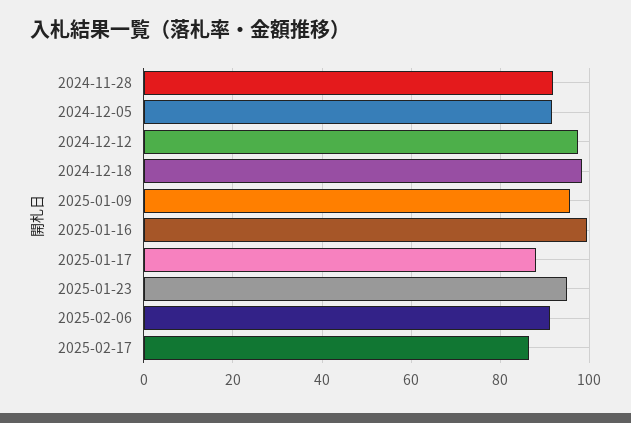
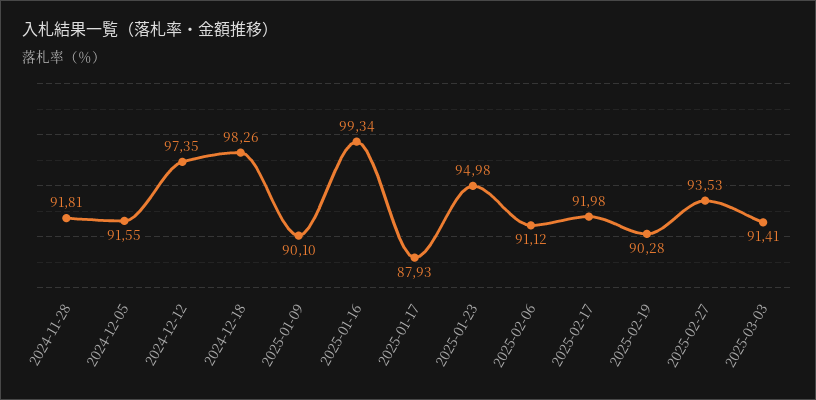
2025-01-09: 96 -> 90.1
2025-02-17: 86 -> 91.98
2025-02-19: none -> 90.28
2025-02-27: none -> 93.53
2025-03-03: none -> 91.41

